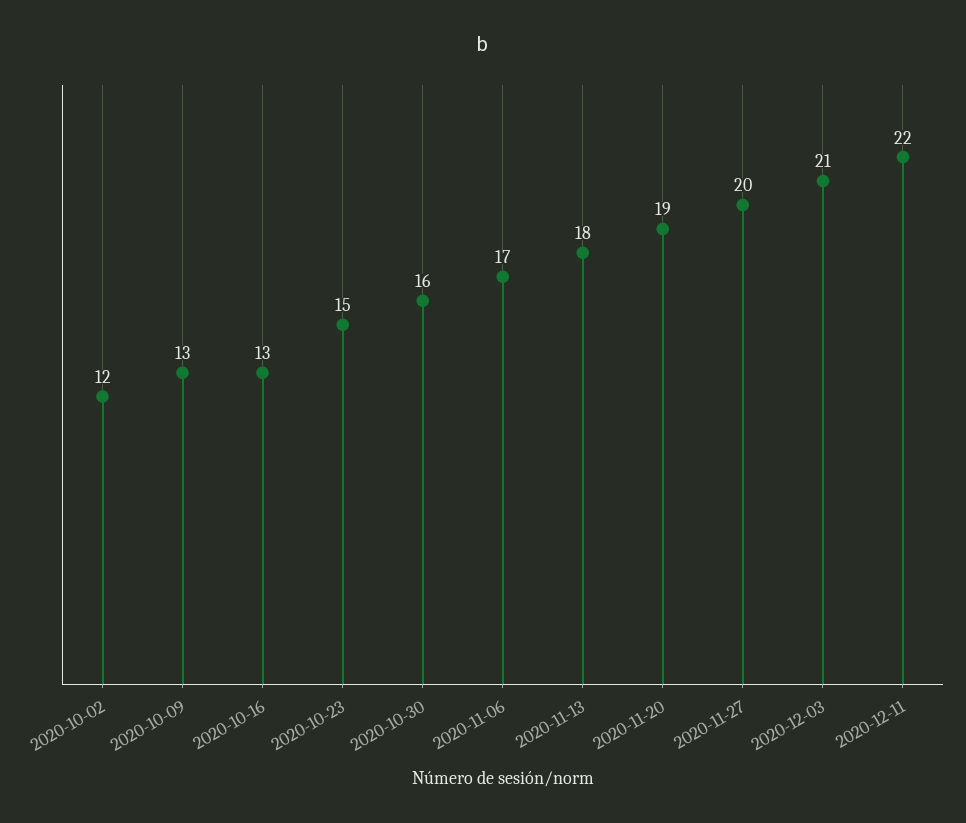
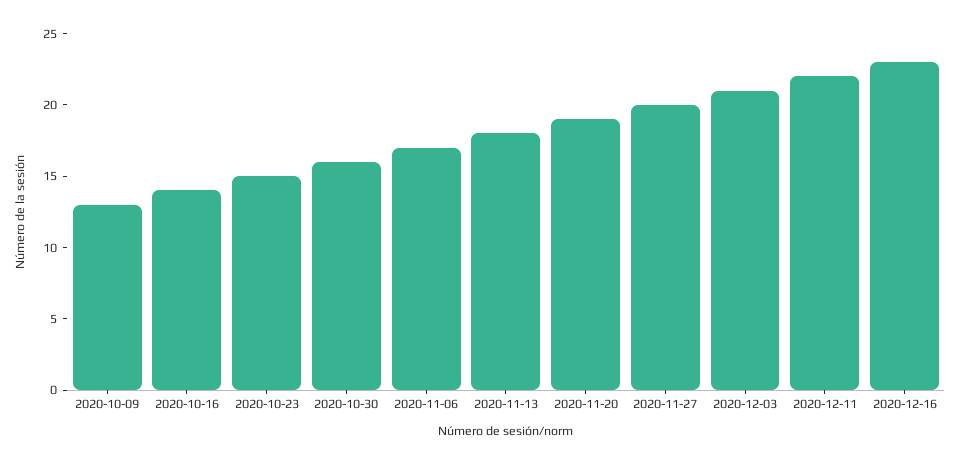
2020-10-02: 12 -> none
2020-10-16: 13 -> 14
2020-12-16: none -> 23

